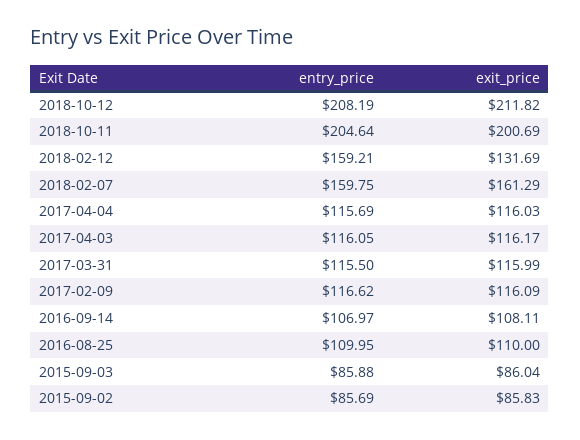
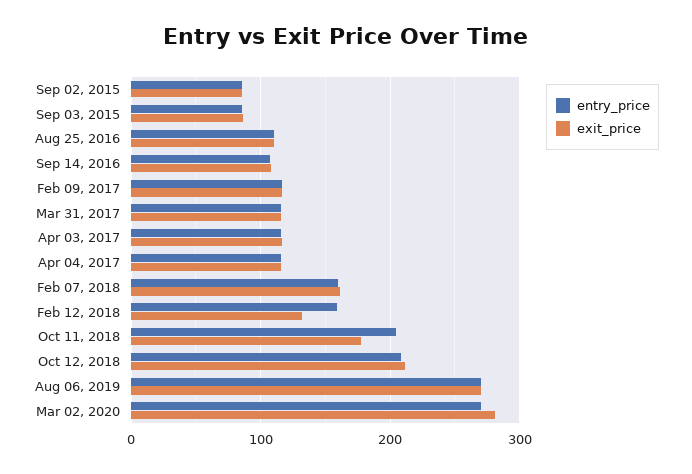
exit_price, 2018-10-11: 200.69 -> 180
entry_price, Aug 06, 2019: none -> 270
exit_price, Aug 06, 2019: none -> 270
entry_price, Mar 02, 2020: none -> 270
exit_price, Mar 02, 2020: none -> 280

